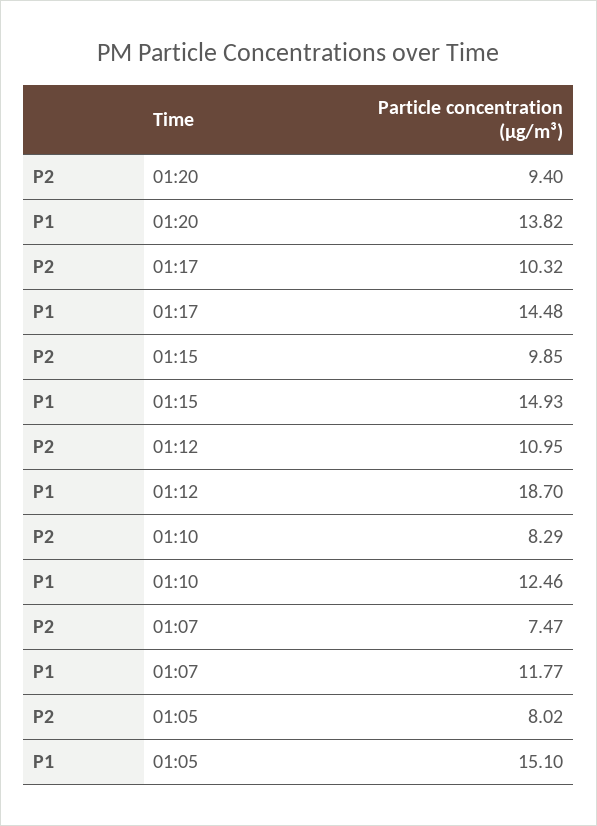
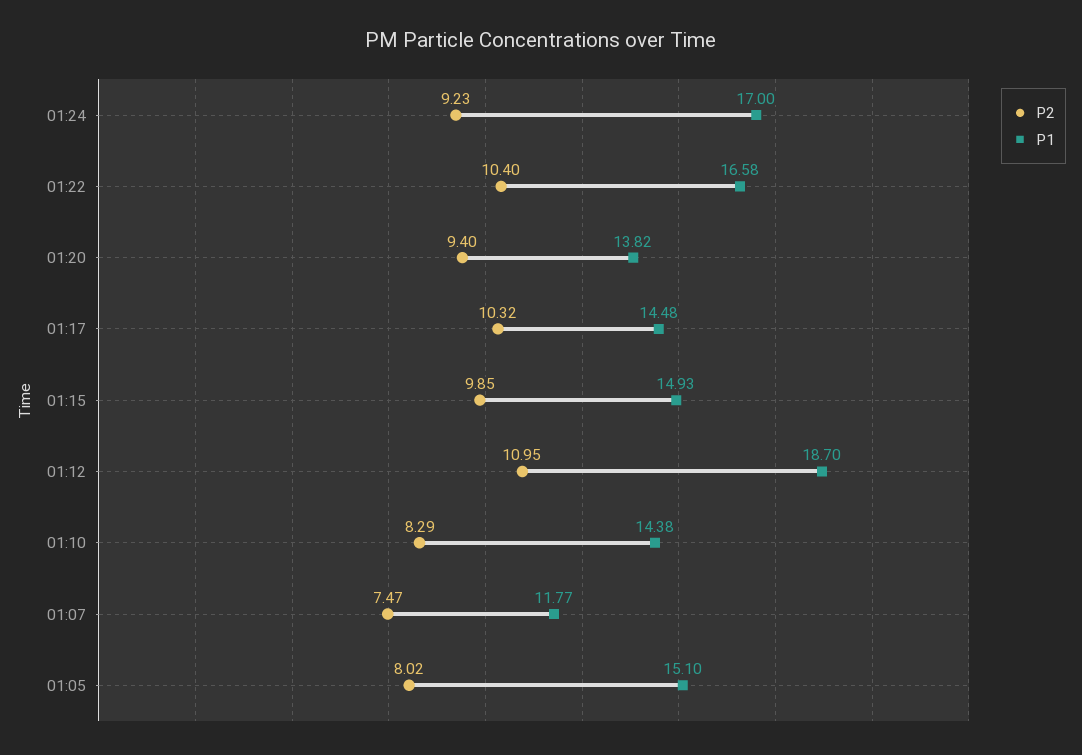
P1, 01:10: 12.46 -> 14.38
P2, 01:24: none -> 9.23
P1, 01:24: none -> 17
P2, 01:22: none -> 10.4
P1, 01:22: none -> 16.58

